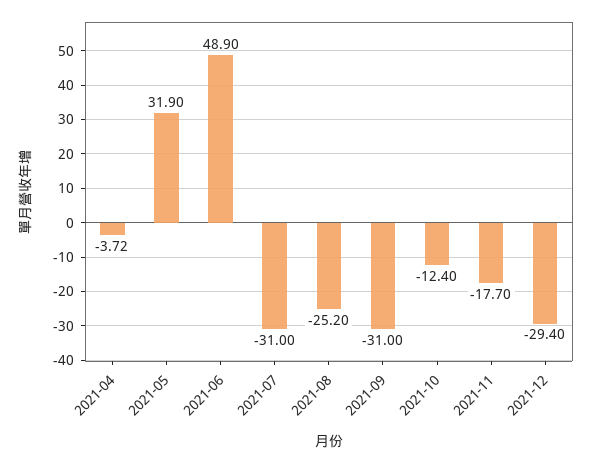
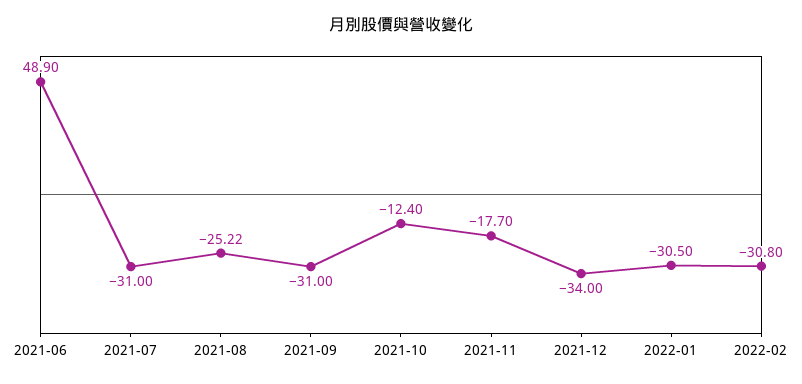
2021-04: -3.72 -> none
2021-05: 31.9 -> none
2021-08: -25.2 -> -25.22
2021-12: -29.4 -> -34
2022-01: none -> -30.5
2022-02: none -> -30.8

